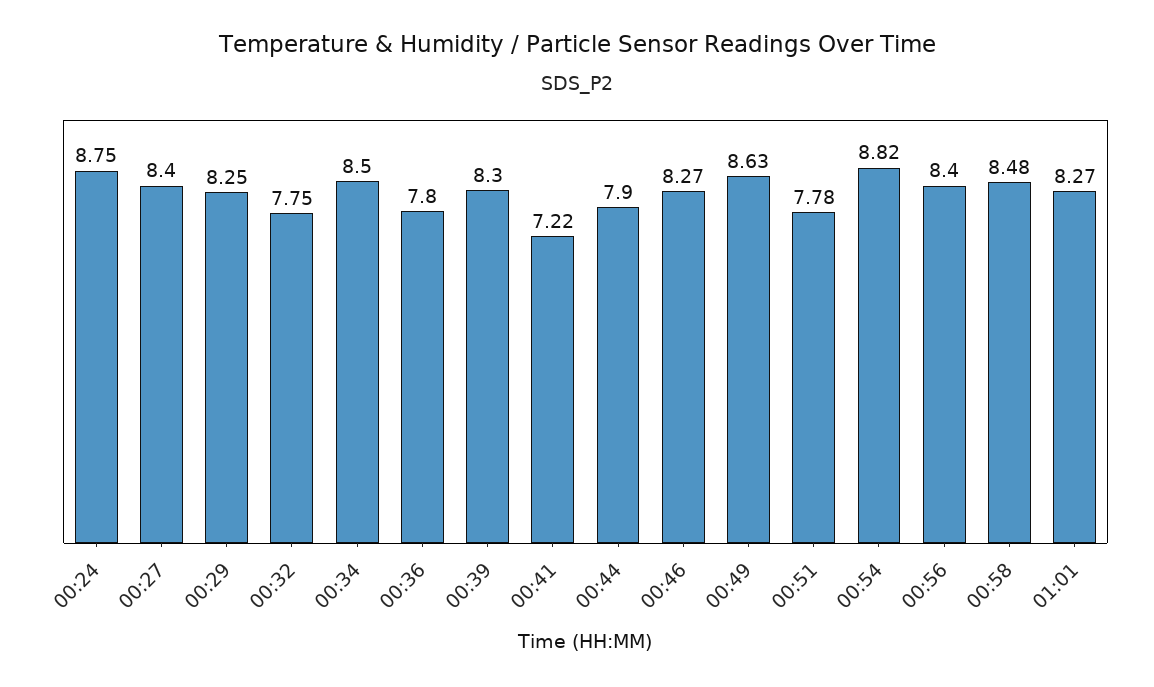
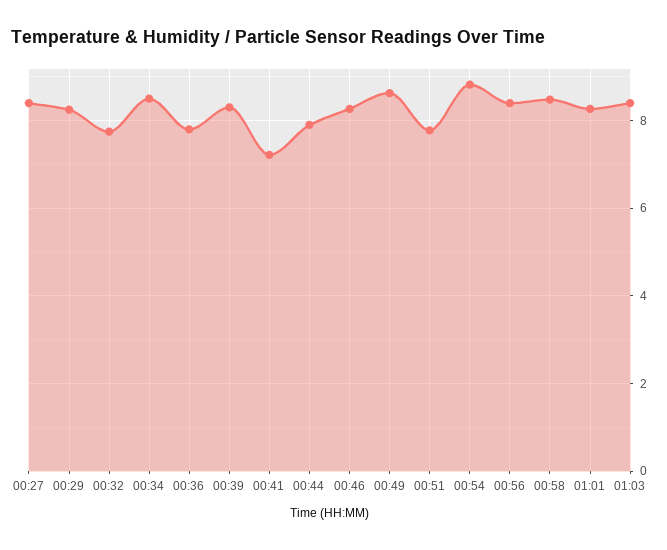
00:24: 8.75 -> none
01:03: none -> 8.4

